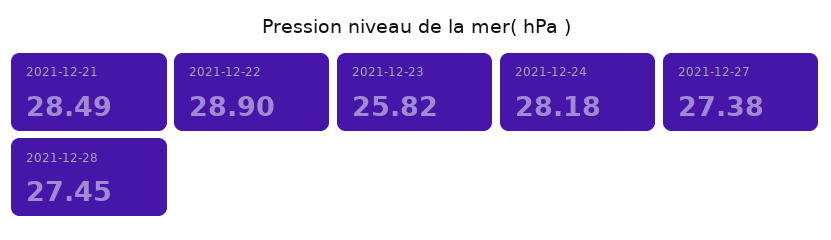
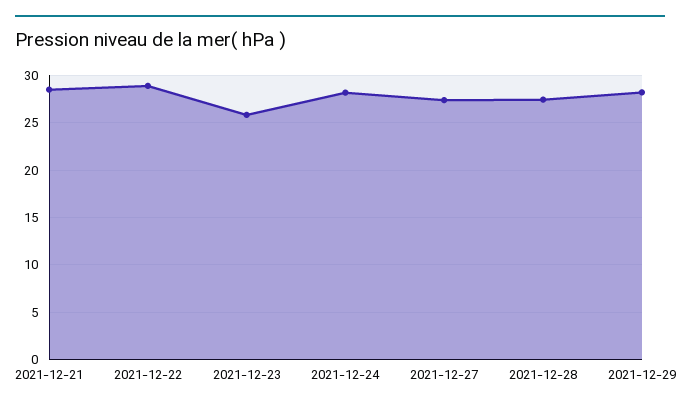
2021-12-29: none -> 28

